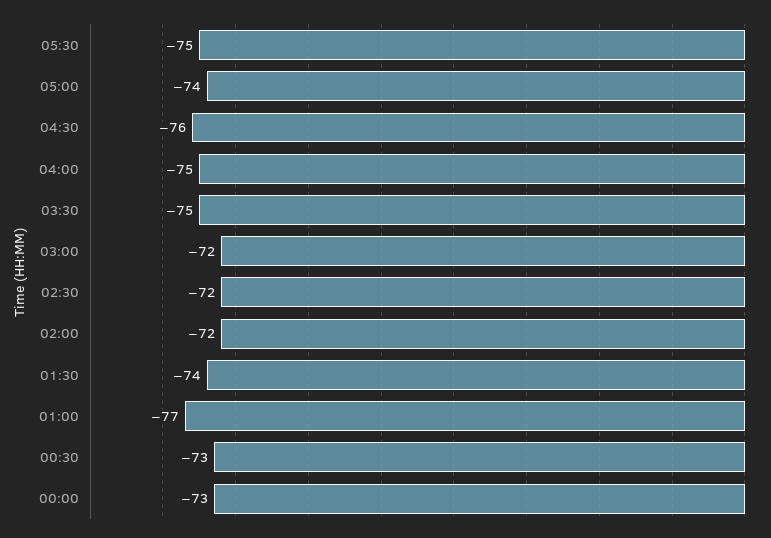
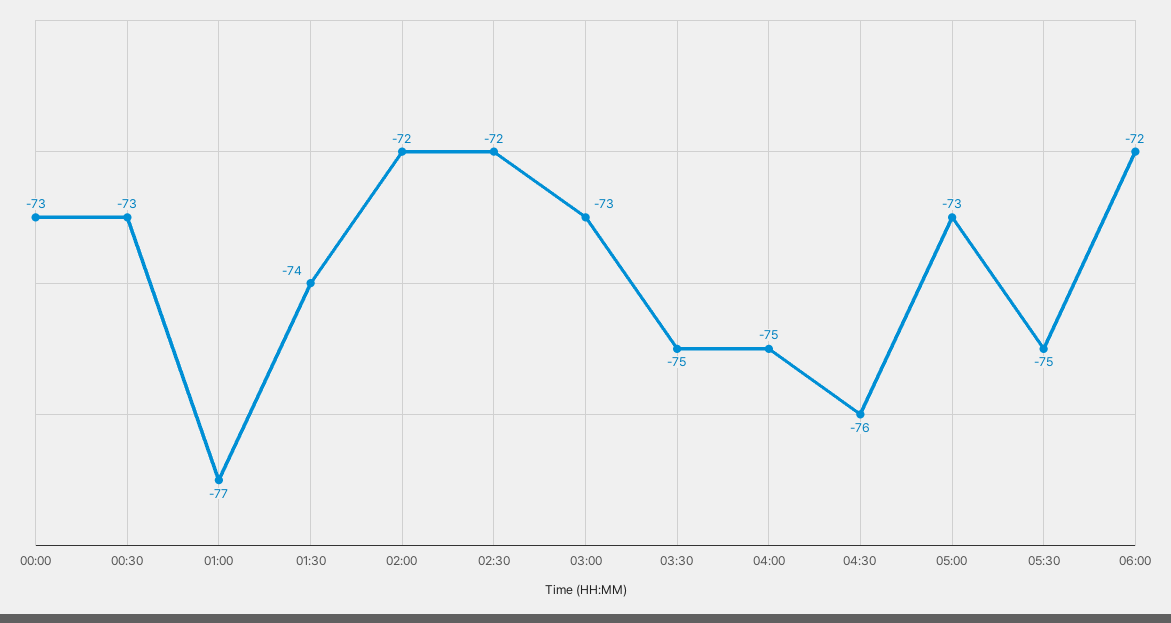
05:00: -74 -> -73
03:00: -72 -> -73
06:00: none -> -72

